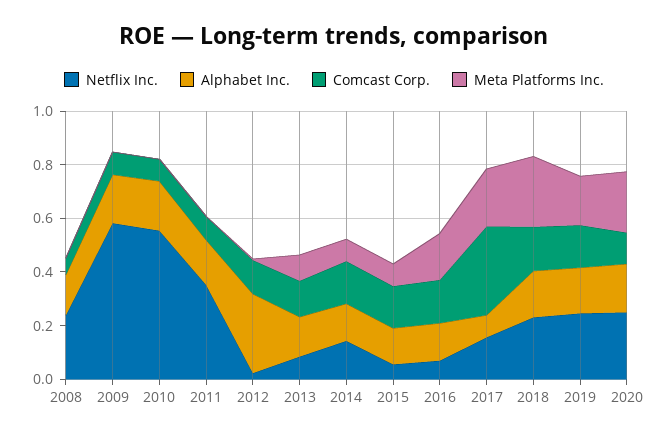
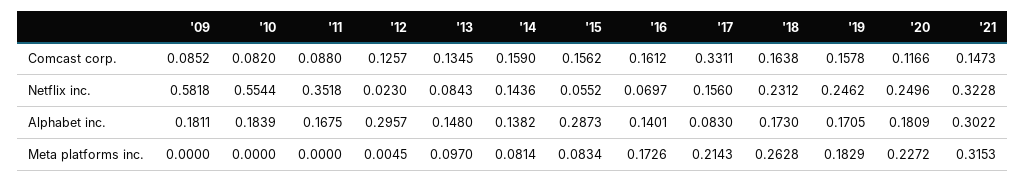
Netflix Inc., 2008: 0.25 -> none
Alphabet Inc., 2008: 0.15 -> none
Comcast Corp., 2008: 0.05 -> none
Meta Platforms Inc., 2008: 0 -> none
Alphabet Inc., 2015: 0.15 -> 0.2873
Comcast Corp., '21: none -> 0.1473
Netflix Inc., '21: none -> 0.3228
Alphabet Inc., '21: none -> 0.3022
Meta Platforms Inc., '21: none -> 0.3153

